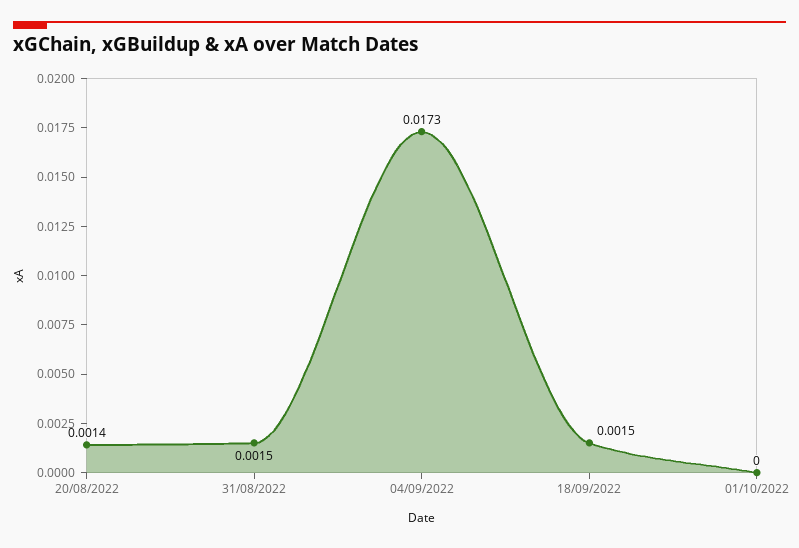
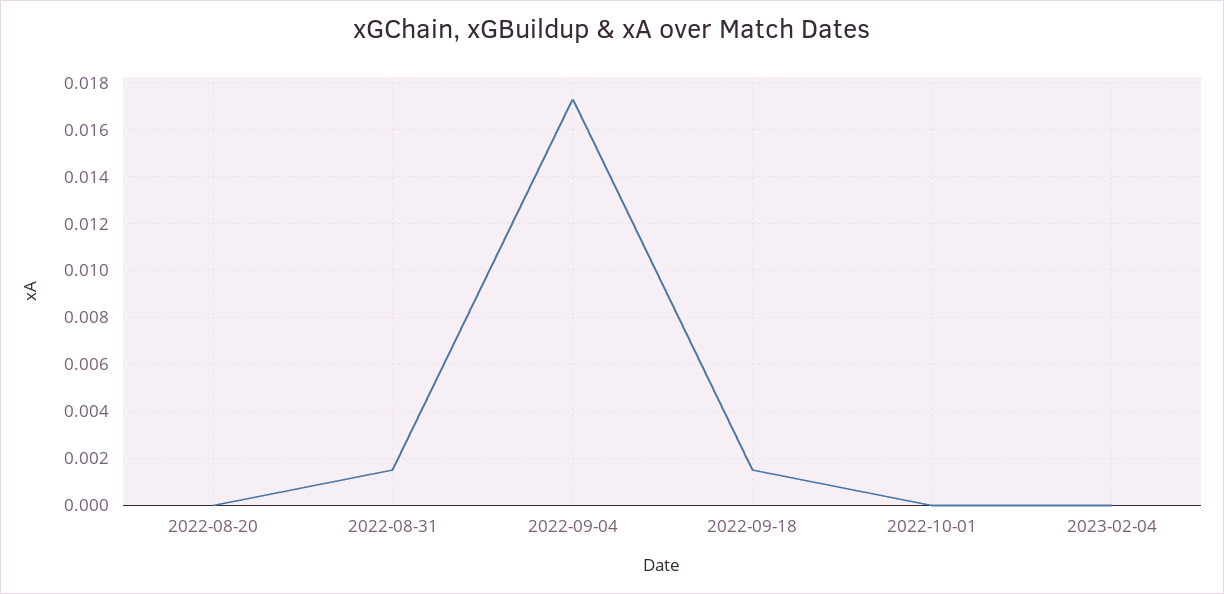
20/08/2022: 0.0014 -> 0
2023-02-04: none -> 0

